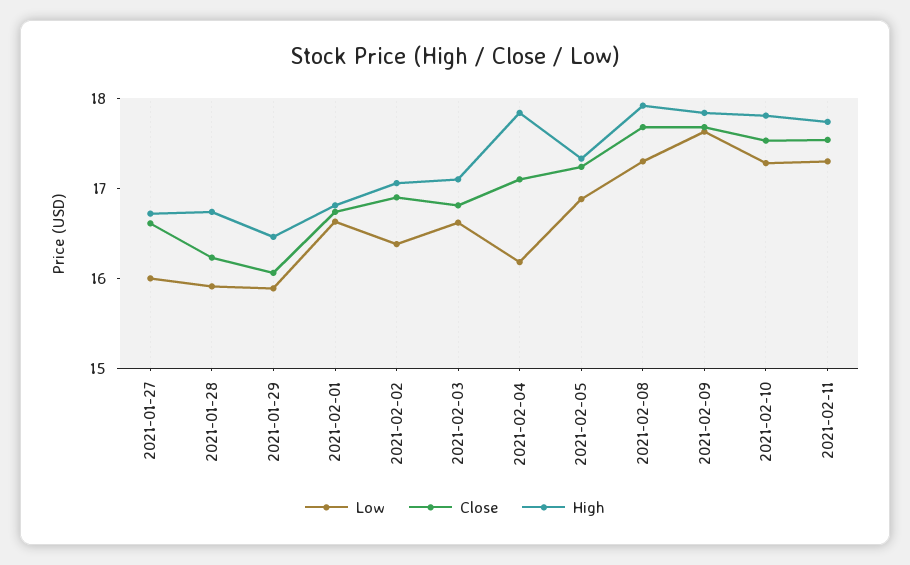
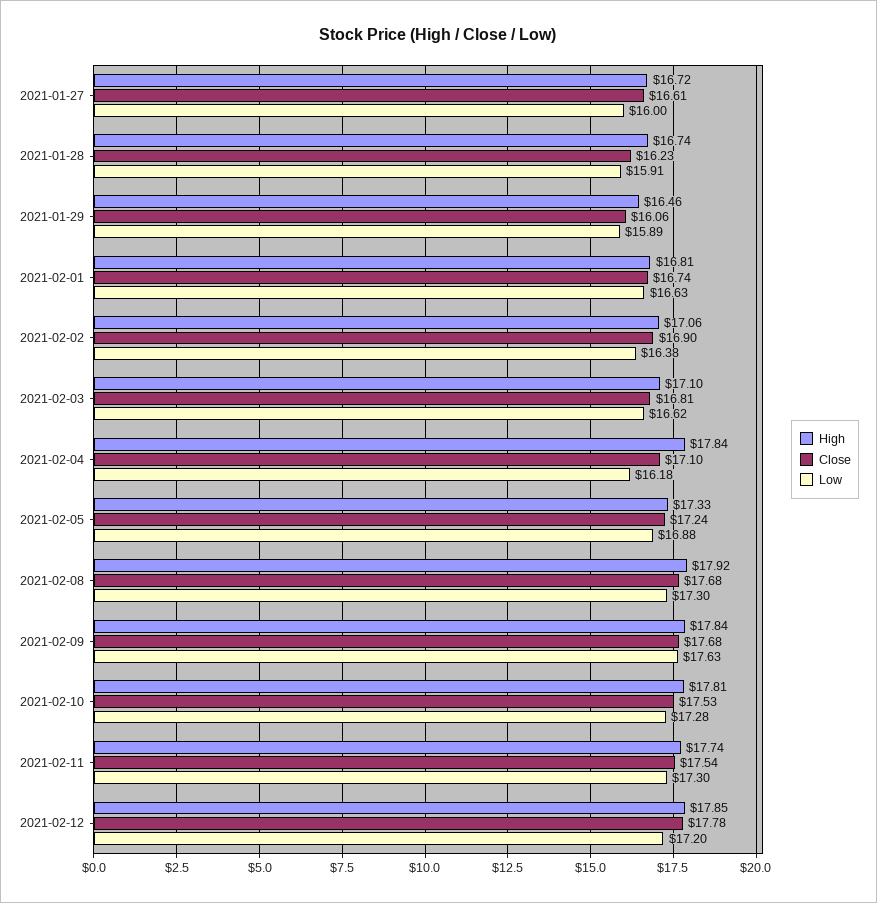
High, 2021-02-12: none -> 17.85
Close, 2021-02-12: none -> 17.78
Low, 2021-02-12: none -> 17.2

